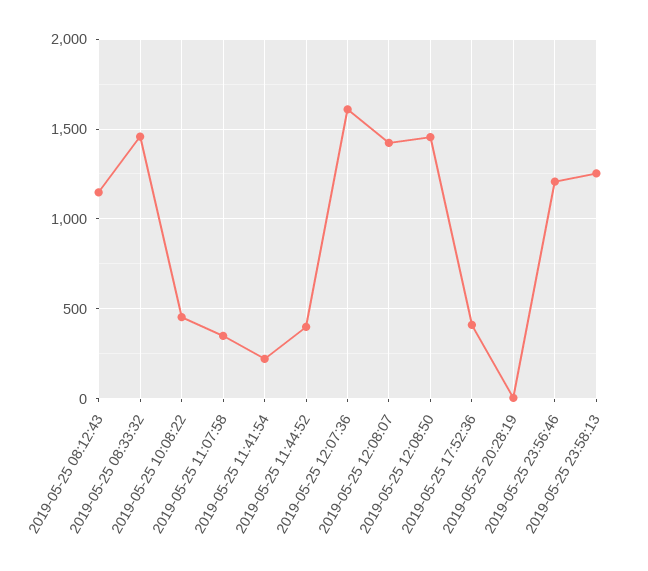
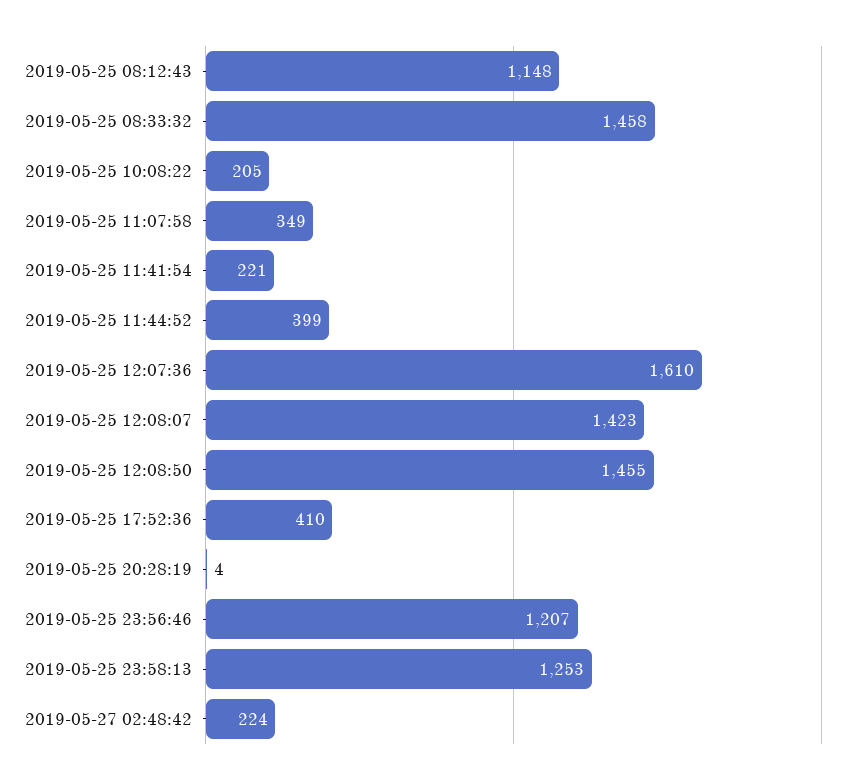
2019-05-25 10:08:22: 450 -> 205
2019-05-27 02:48:42: none -> 224

